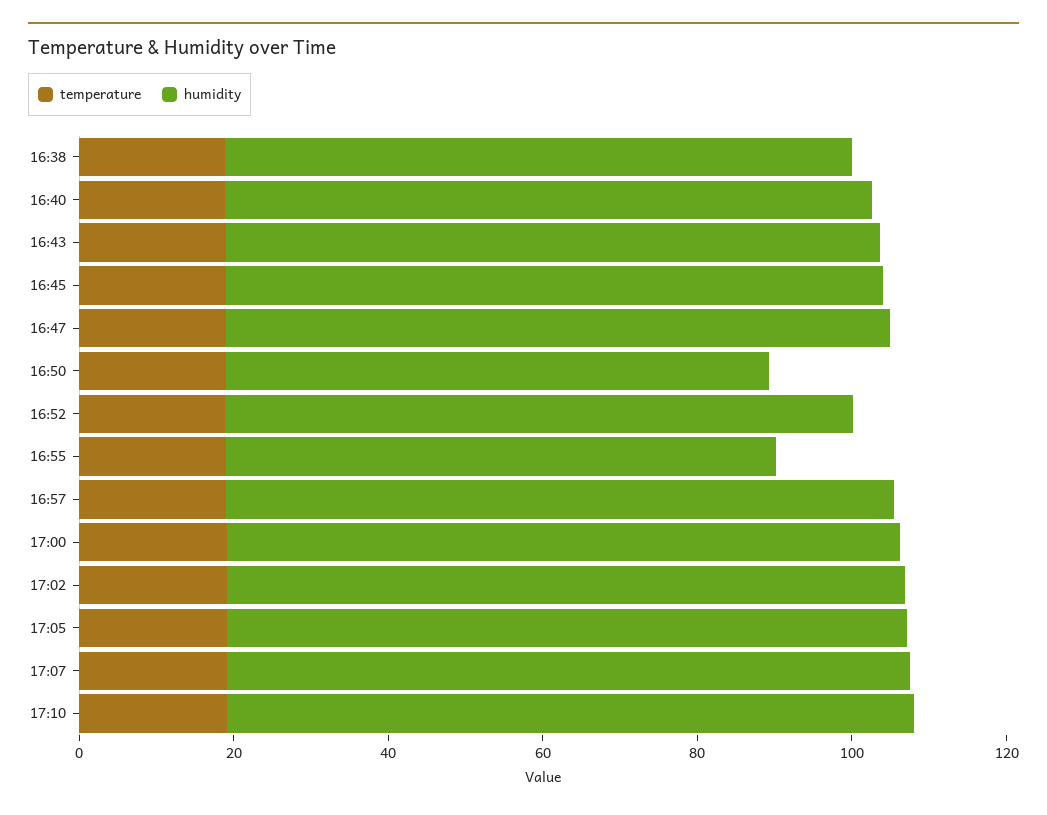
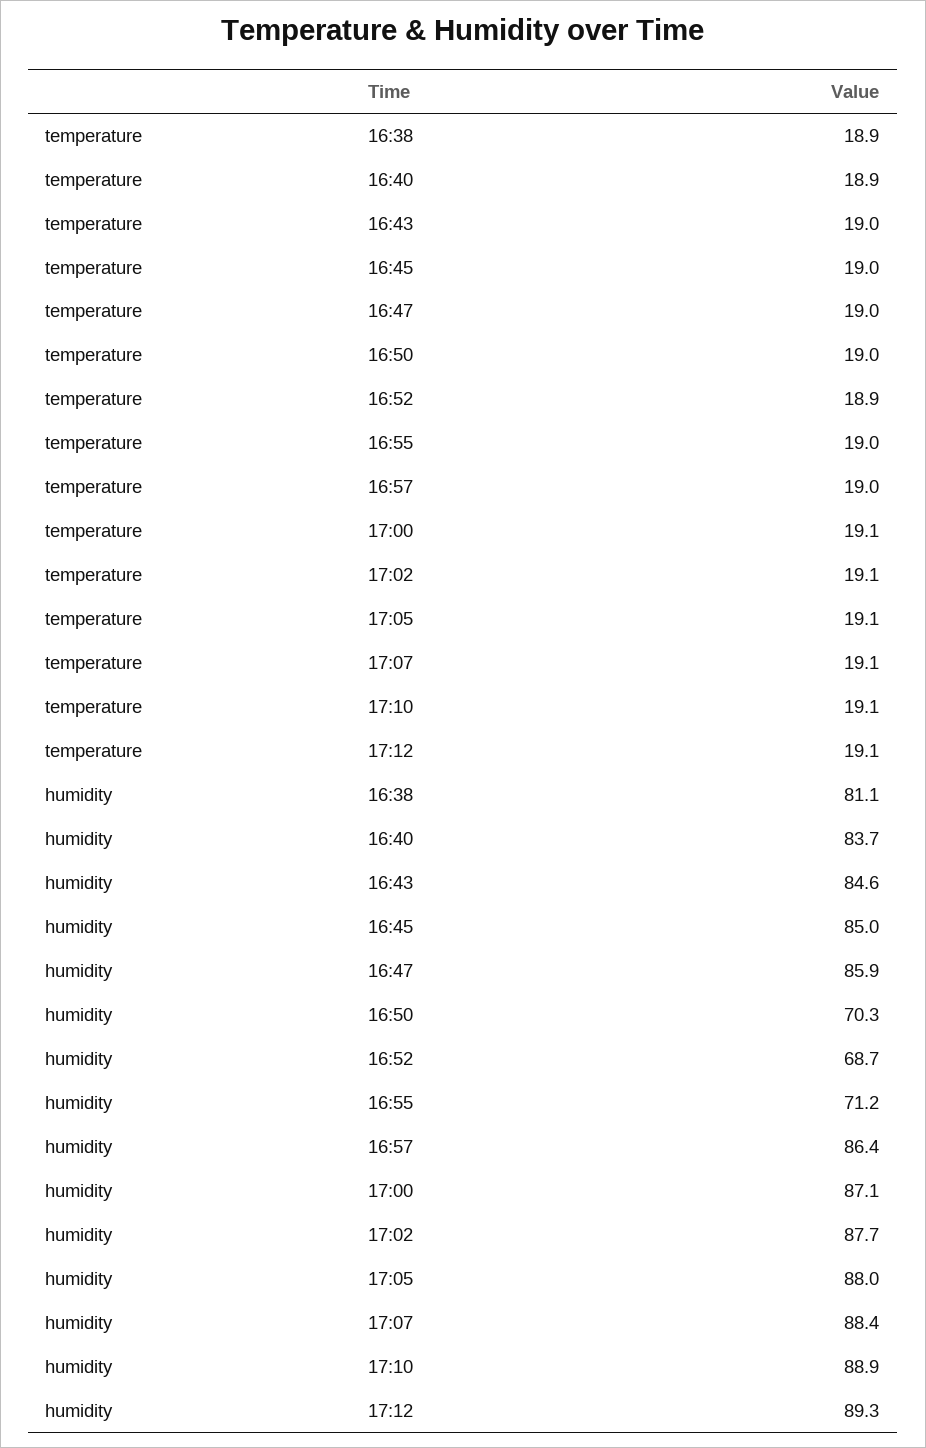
humidity, 16:52: 80 -> 68.7
temperature, 17:12: none -> 19.1
humidity, 17:12: none -> 89.3

